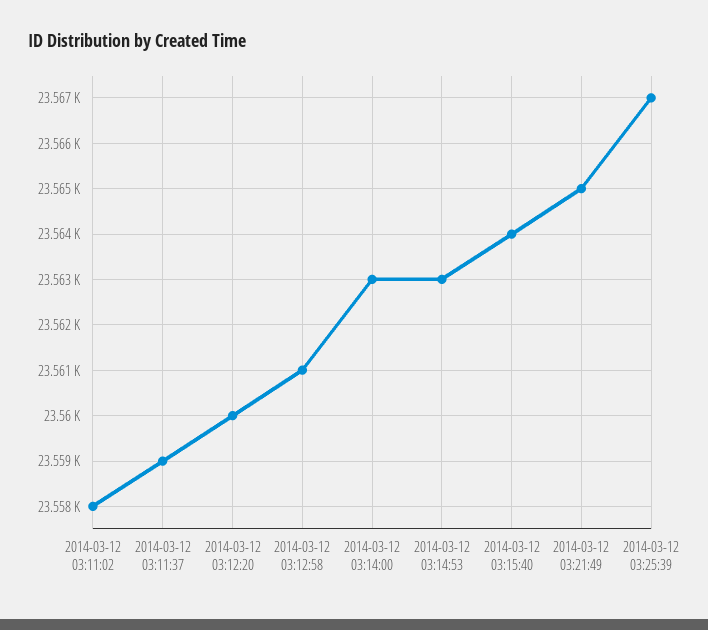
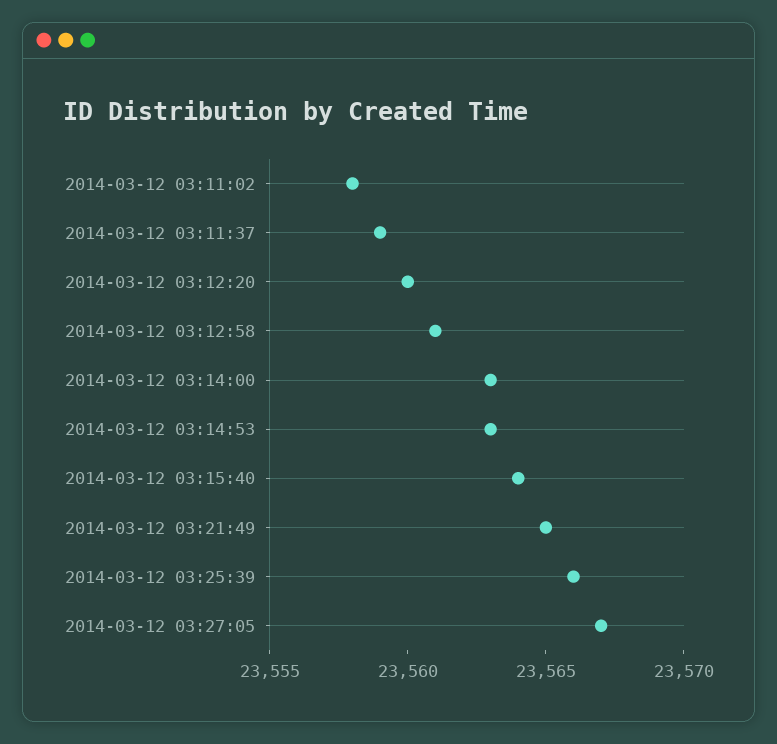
2014-03-12 03:25:39: 23567 -> 23566
2014-03-12 03:27:05: none -> 23567

